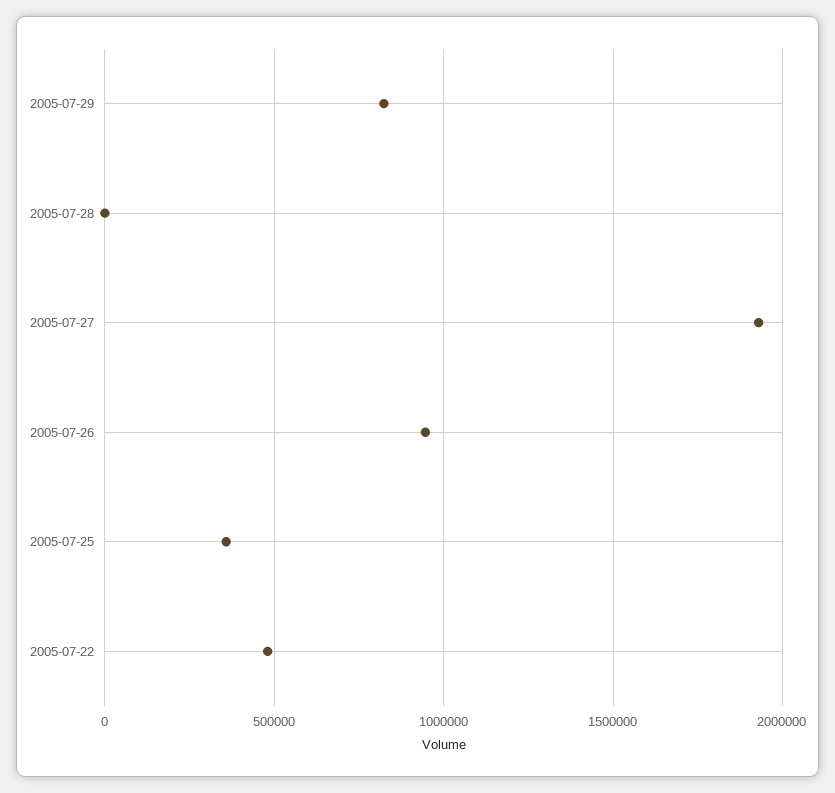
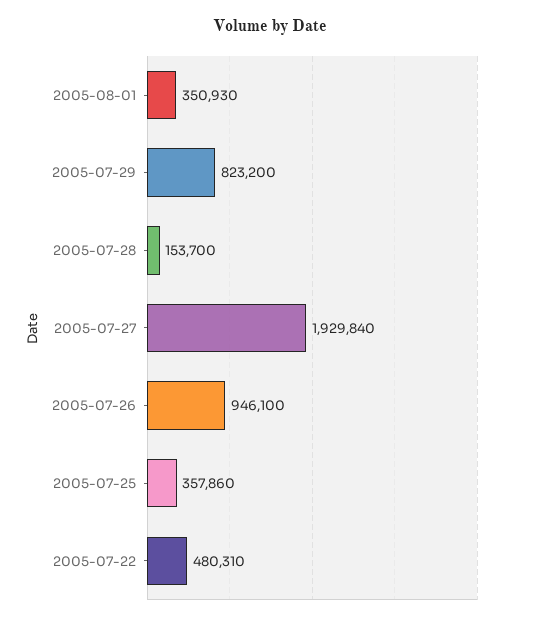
2005-07-28: 0 -> 153700
2005-08-01: none -> 350930

